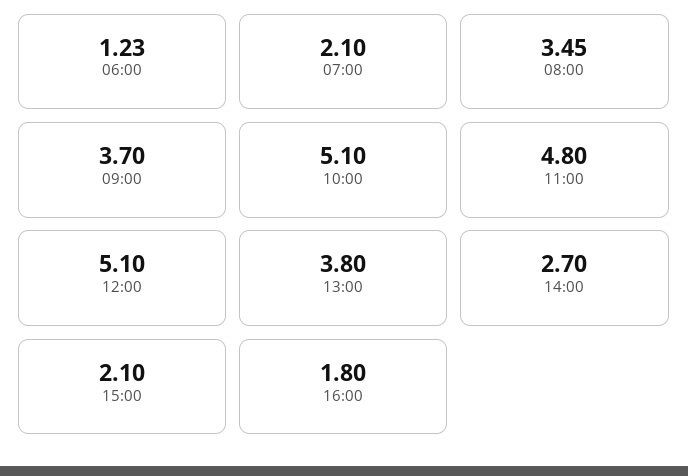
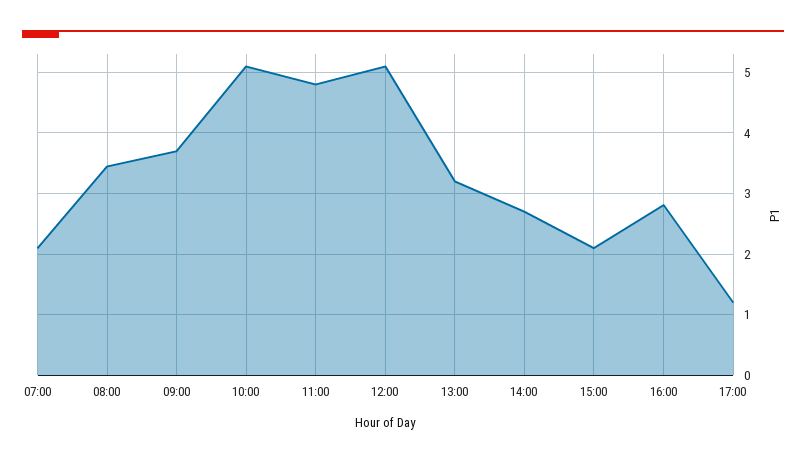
06:00: 1.23 -> none
13:00: 3.8 -> 3.2
16:00: 1.8 -> 2.8
17:00: none -> 1.2

